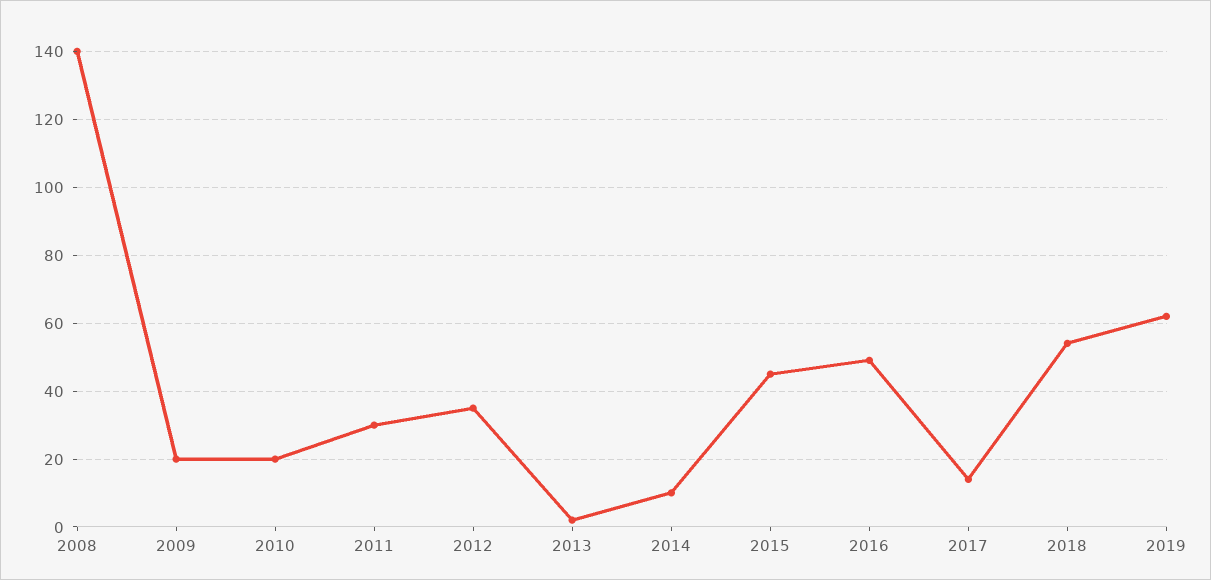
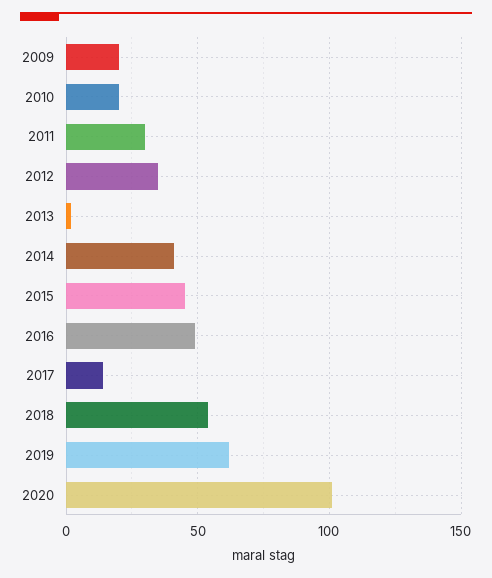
2008: 140 -> none
2014: 10 -> 40
2020: none -> 100

